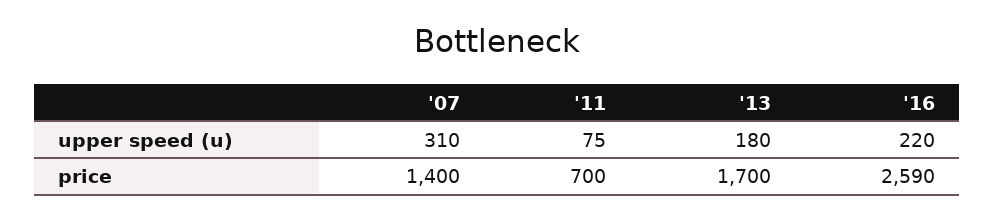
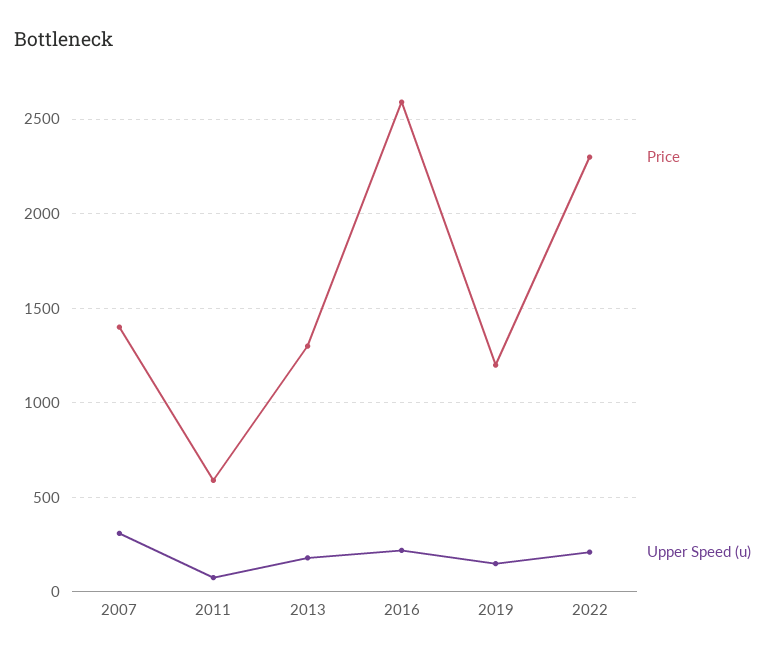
price, '11: 700 -> 600
price, '13: 1700 -> 1300
price, 2019: none -> 1200
upper speed (u), 2019: none -> 150
price, 2022: none -> 2300
upper speed (u), 2022: none -> 200

